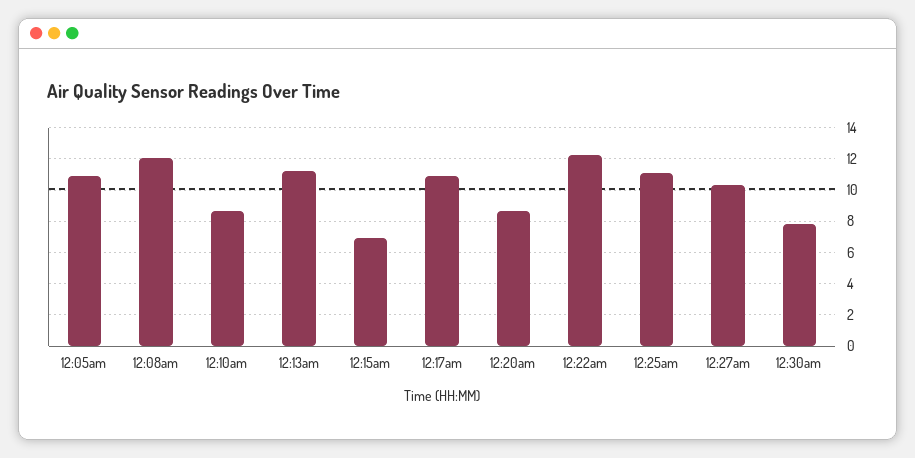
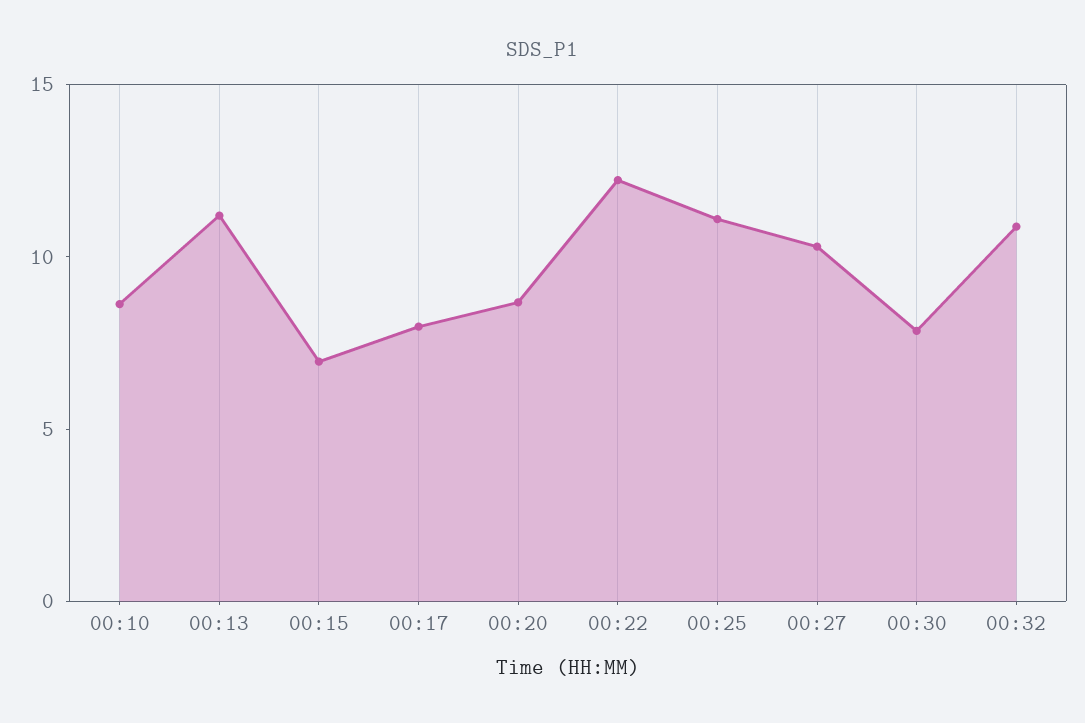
12:05am: 11 -> none
12:08am: 12 -> none
12:17am: 11 -> 8
00:32: none -> 11

